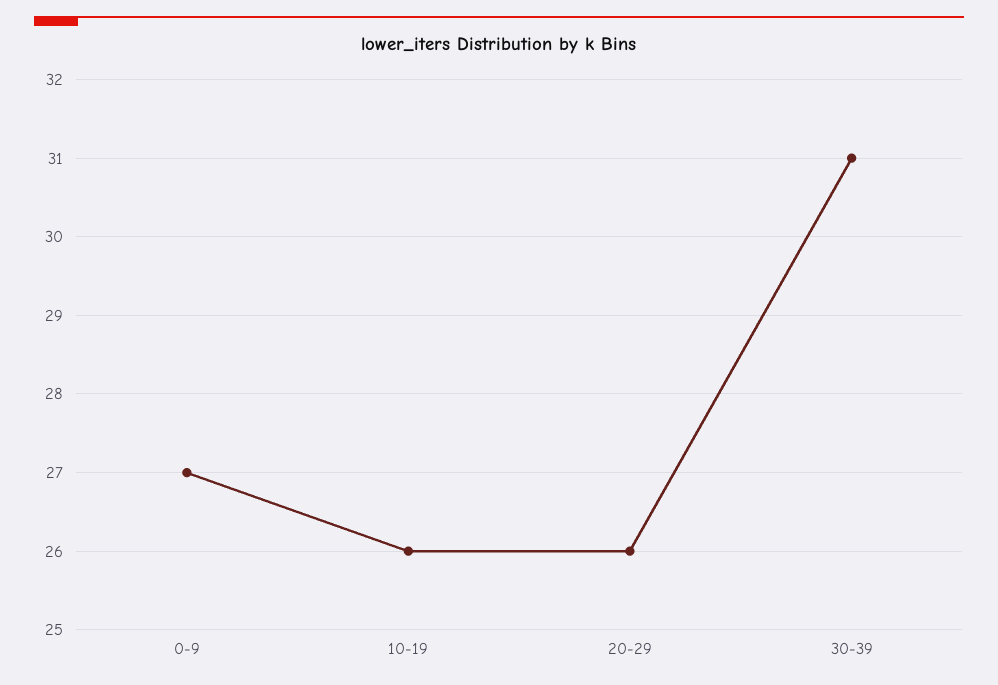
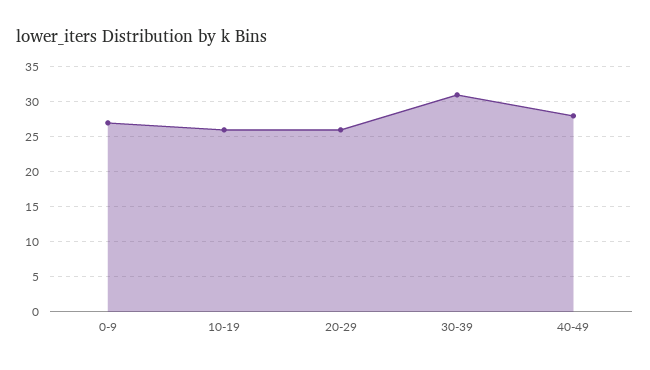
40-49: none -> 28

